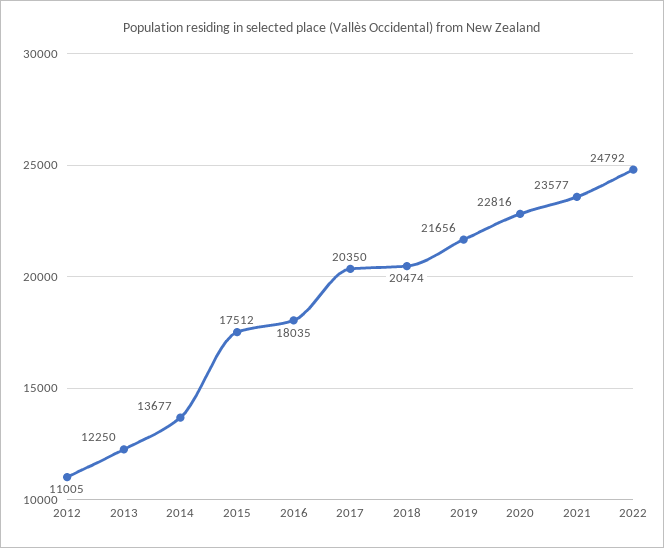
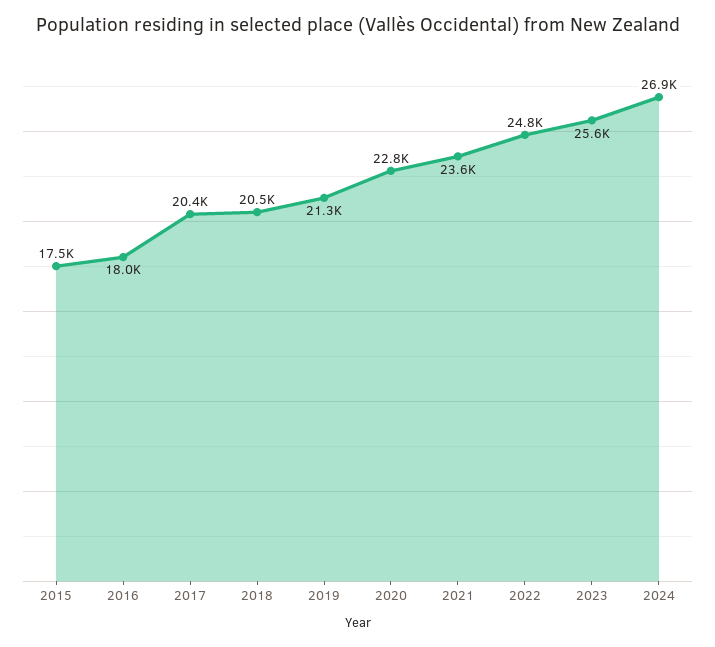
2012: 11005 -> none
2013: 12250 -> none
2014: 13677 -> none
2019: 21656 -> 21300
2023: none -> 25600
2024: none -> 26900

